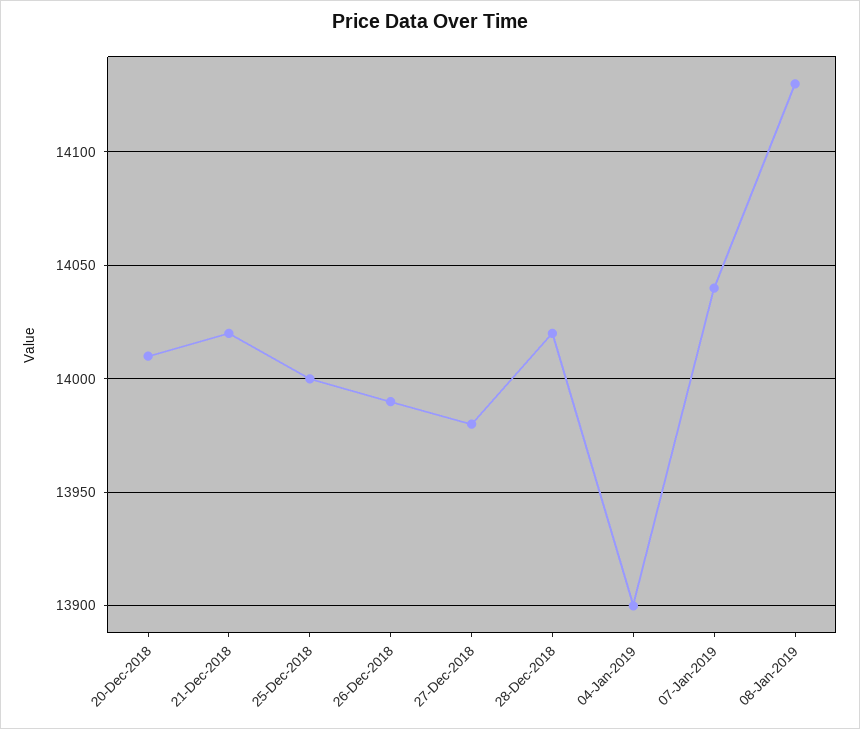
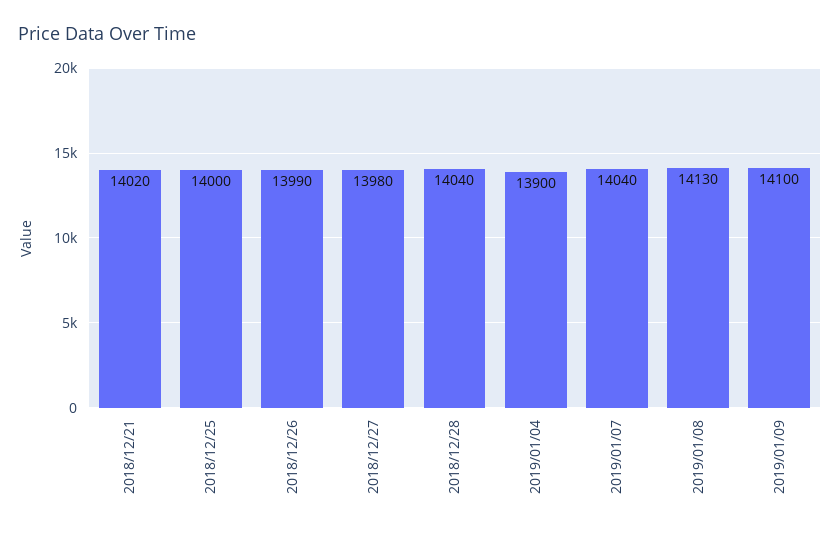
20-Dec-2018: 14010 -> none
28-Dec-2018: 14020 -> 14040
2019/01/09: none -> 14100

